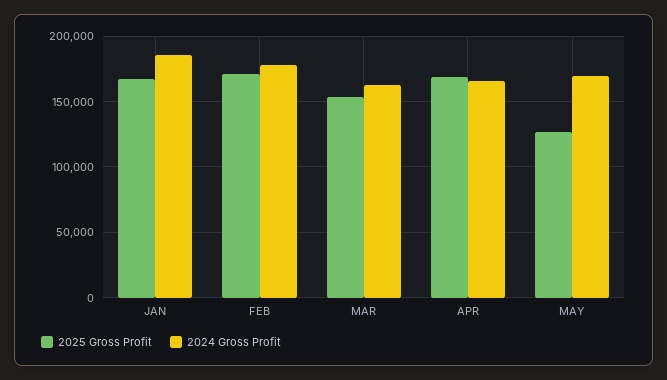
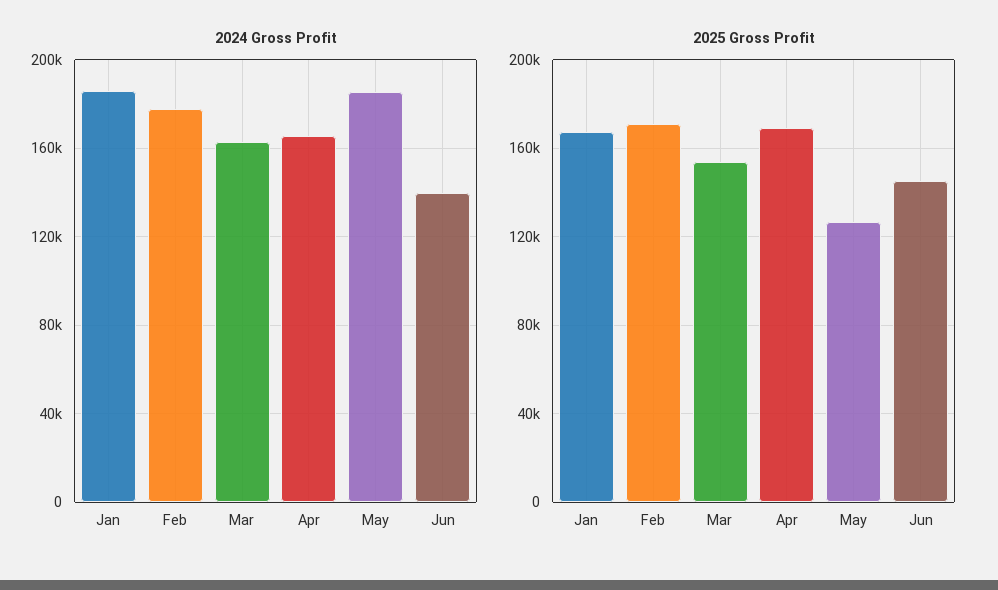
2024 Gross Profit, MAY: 170000 -> 185000
2024 Gross Profit, Jun: none -> 140000
2025 Gross Profit, Jun: none -> 145000

